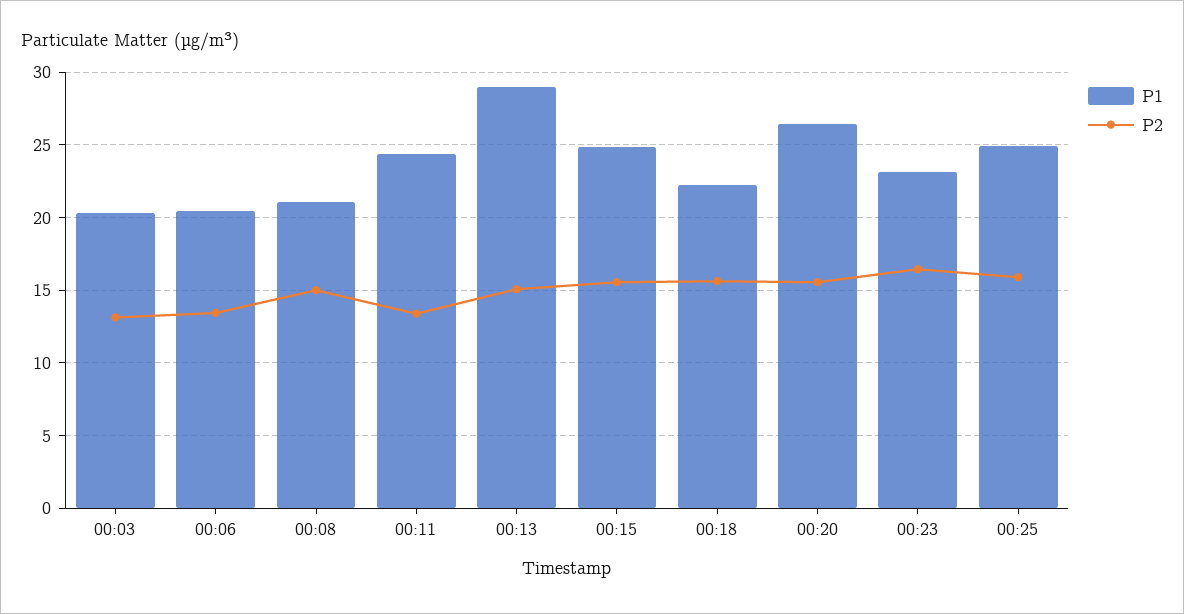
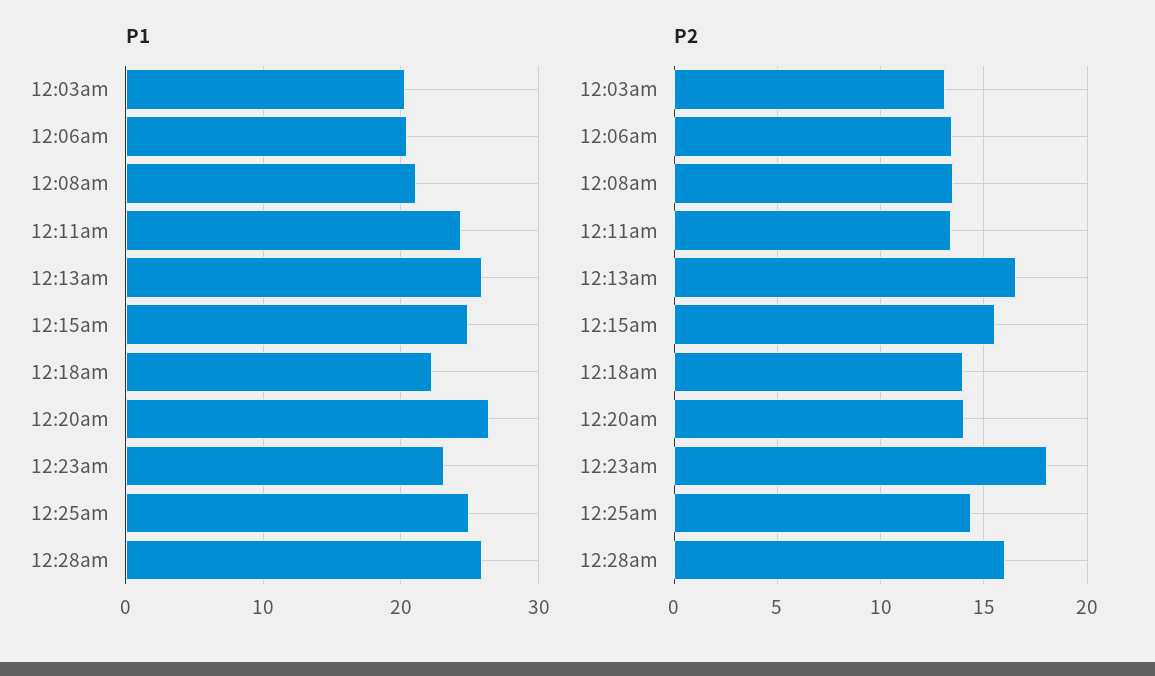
P2, 00:08: 15 -> 13.5
P1, 00:13: 29 -> 26
P2, 00:13: 15 -> 16.5
P2, 00:18: 15.5 -> 14
P2, 00:20: 15.5 -> 14
P2, 00:23: 16.5 -> 18
P2, 00:25: 16 -> 14.5
P1, 12:28am: none -> 26
P2, 12:28am: none -> 16

